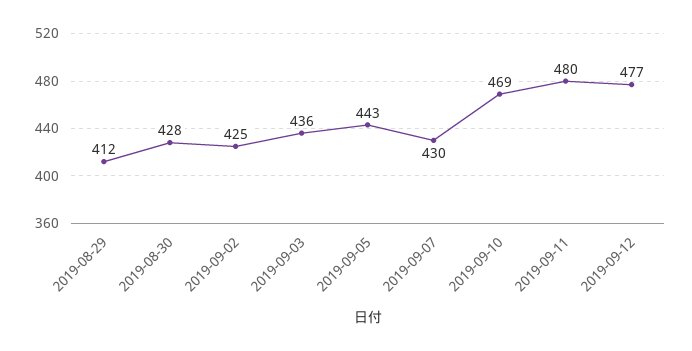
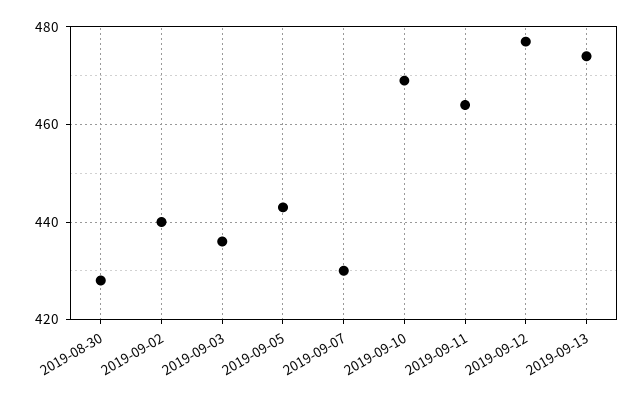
2019-08-29: 412 -> none
2019-09-02: 425 -> 440
2019-09-11: 480 -> 465
2019-09-13: none -> 475

